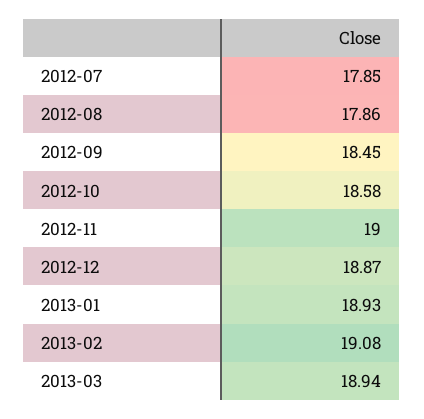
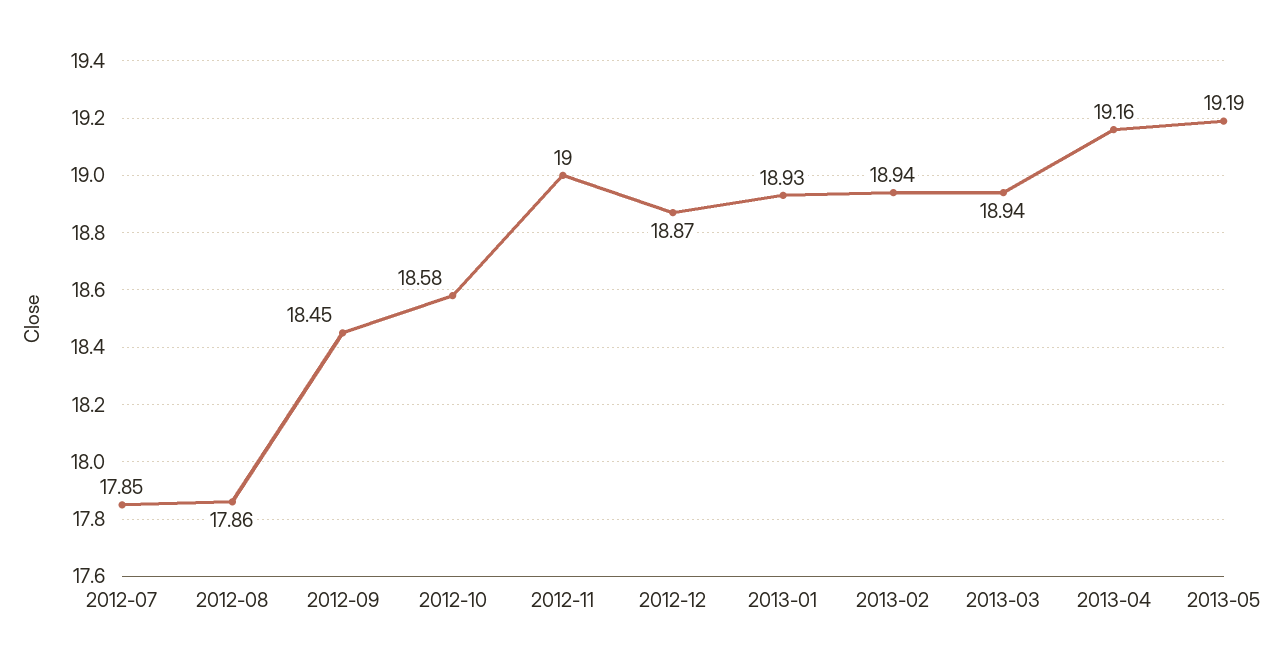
2013-02: 19.08 -> 18.94
2013-04: none -> 19.16
2013-05: none -> 19.19

